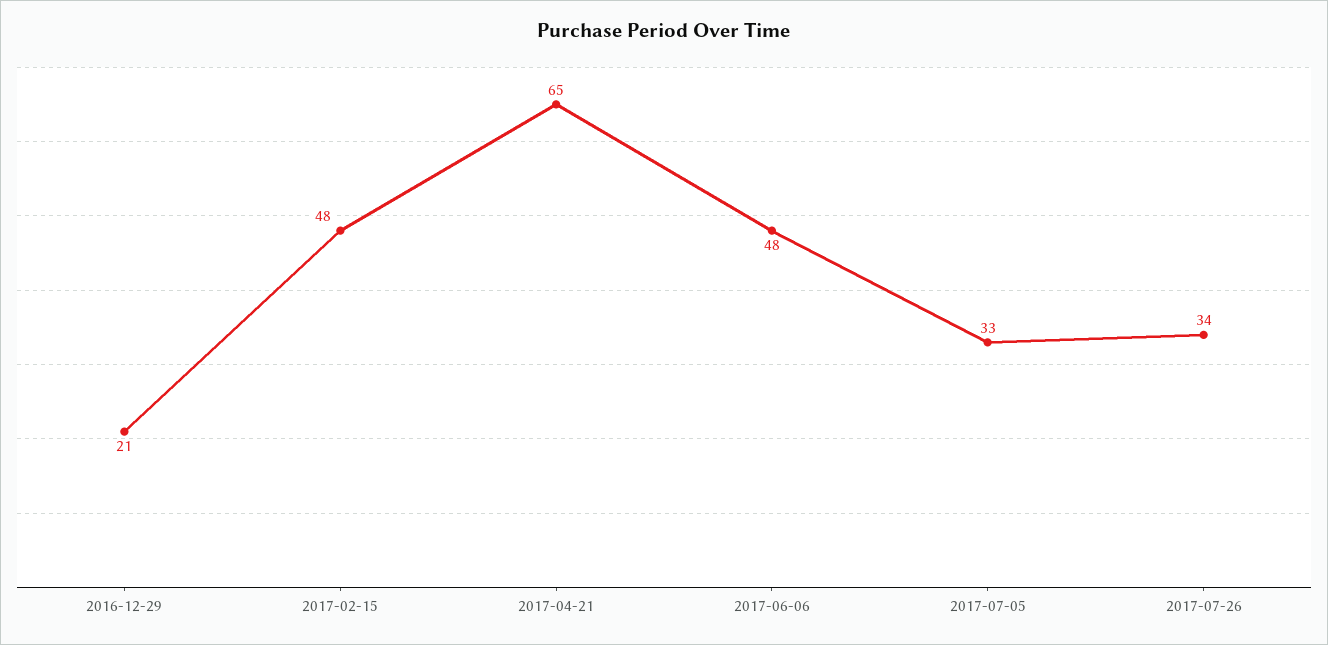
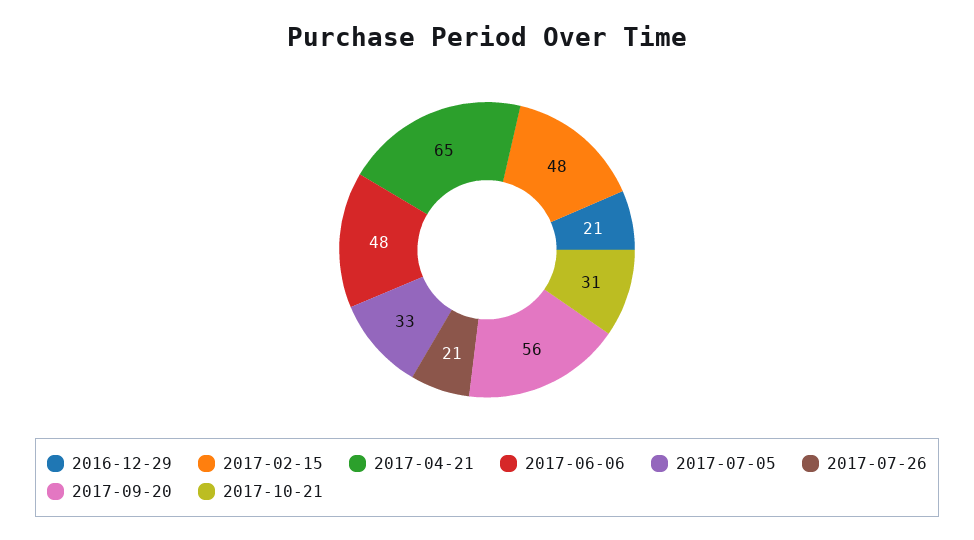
2017-07-26: 34 -> 21
2017-09-20: none -> 56
2017-10-21: none -> 31

